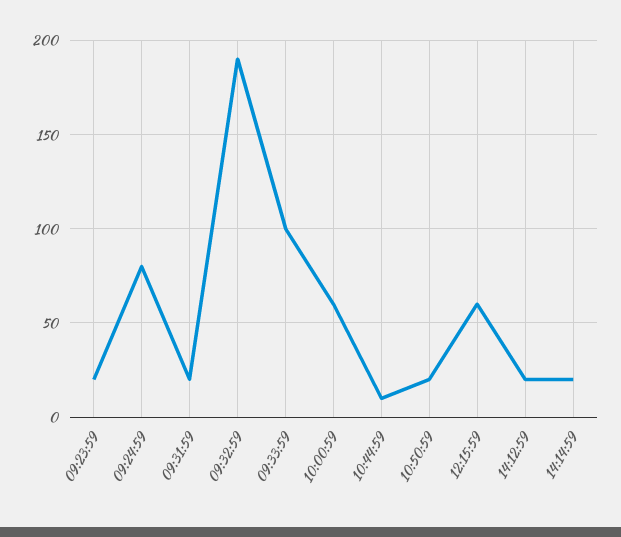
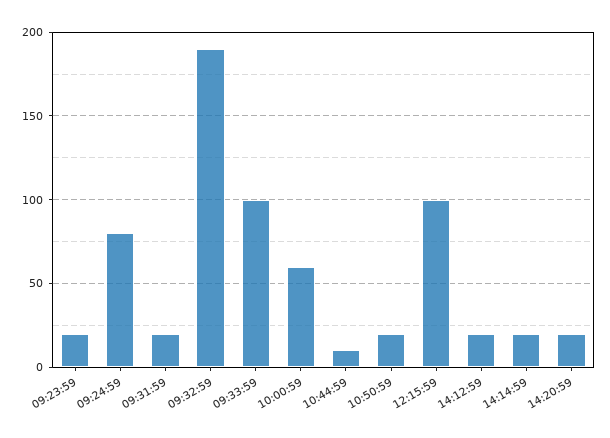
12:15:59: 60 -> 100
14:20:59: none -> 20

